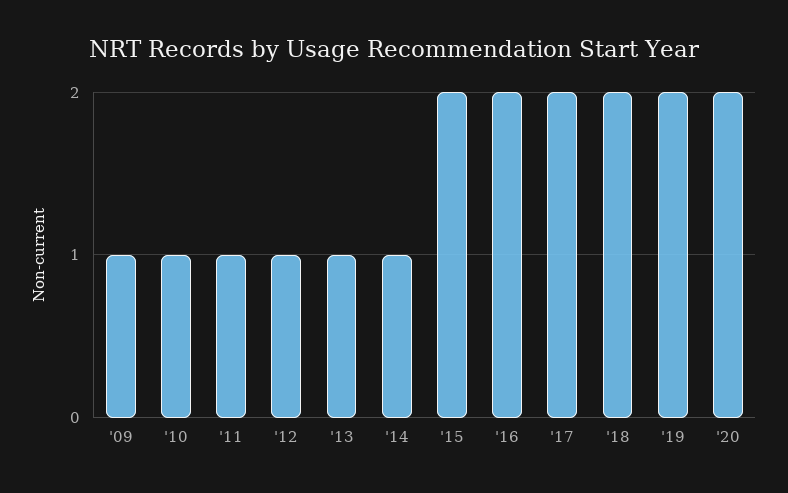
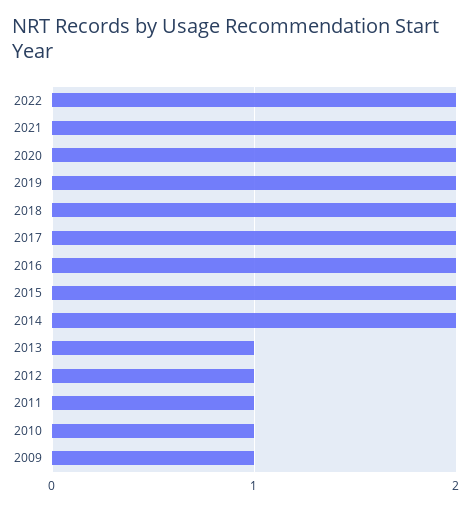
'14: 1 -> 2
2022: none -> 2
2021: none -> 2

